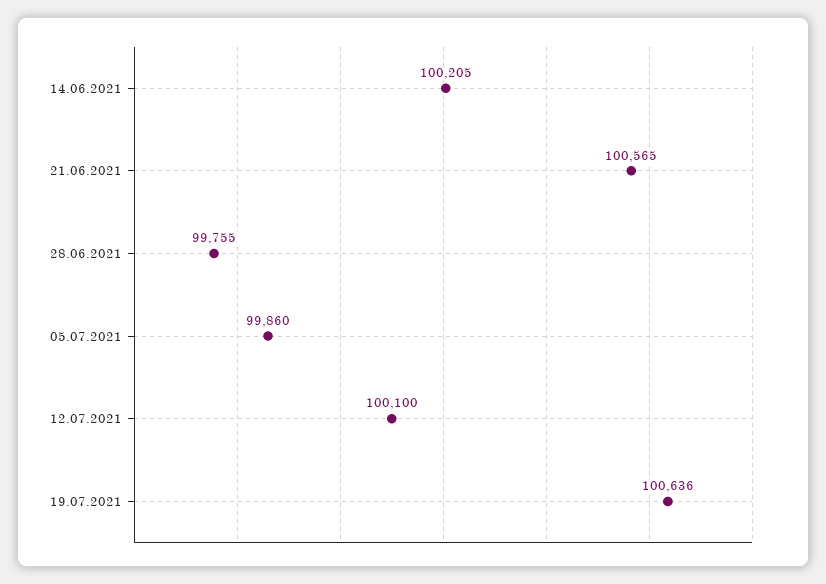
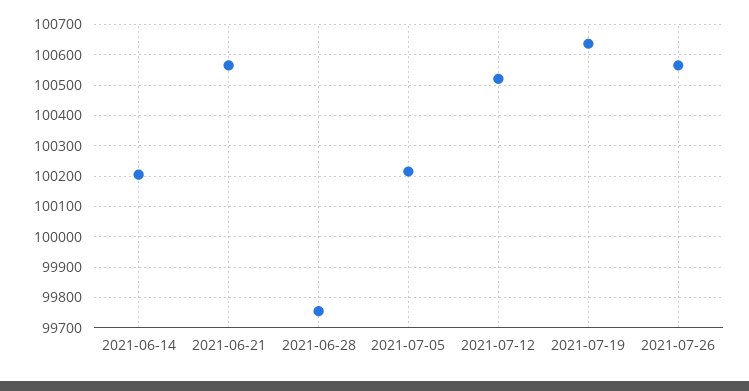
05.07.2021: 99860 -> 100220
12.07.2021: 100100 -> 100520
2021-07-26: none -> 100560

